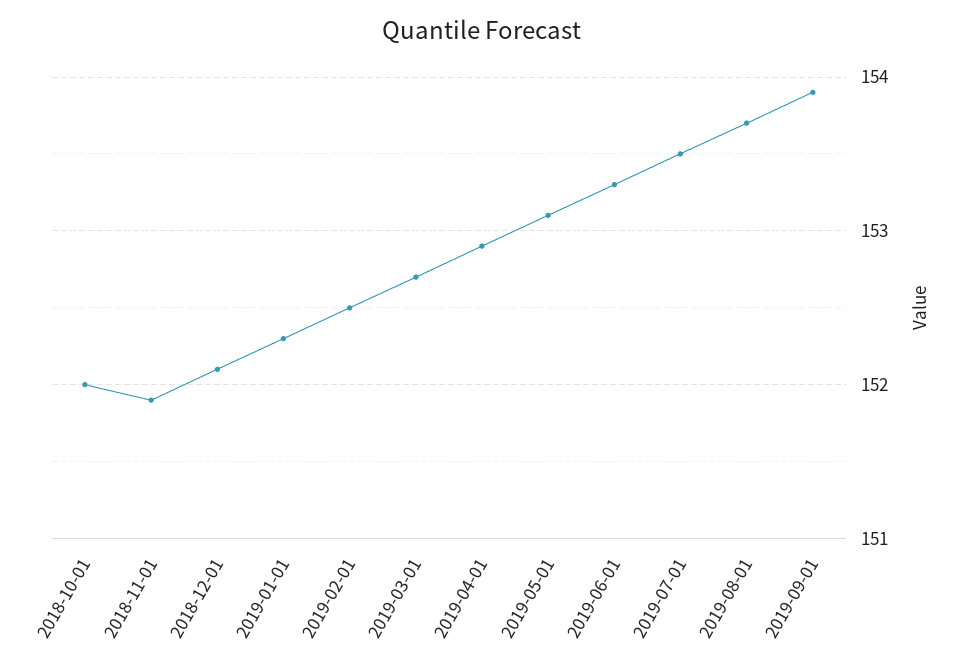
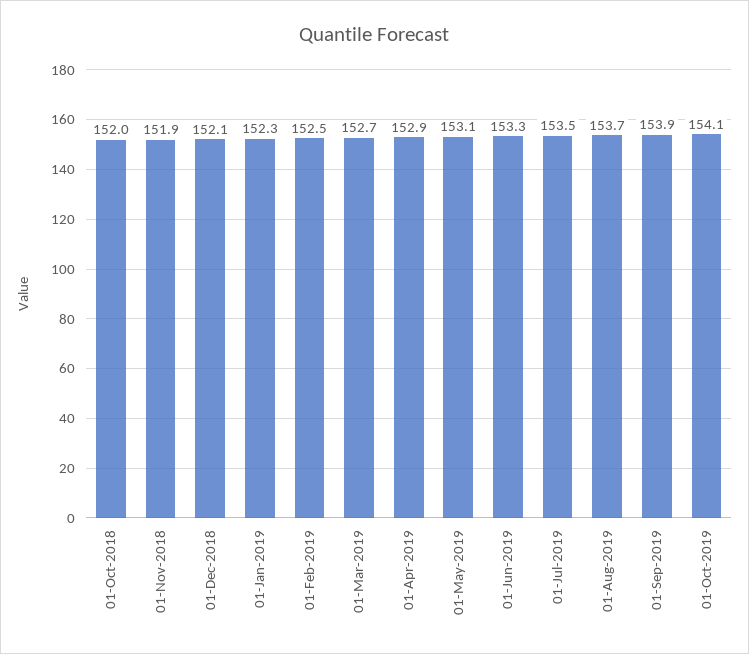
01-Oct-2019: none -> 154.1

